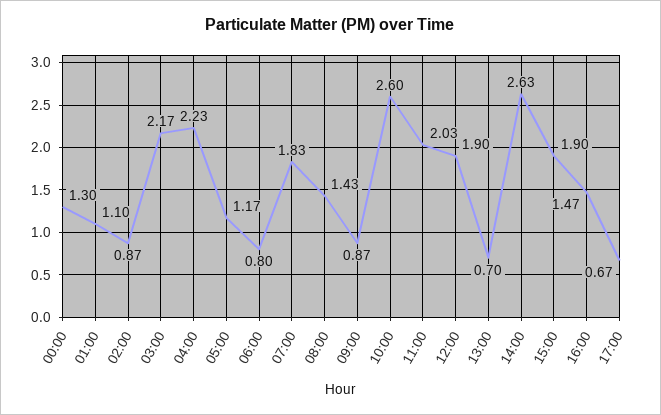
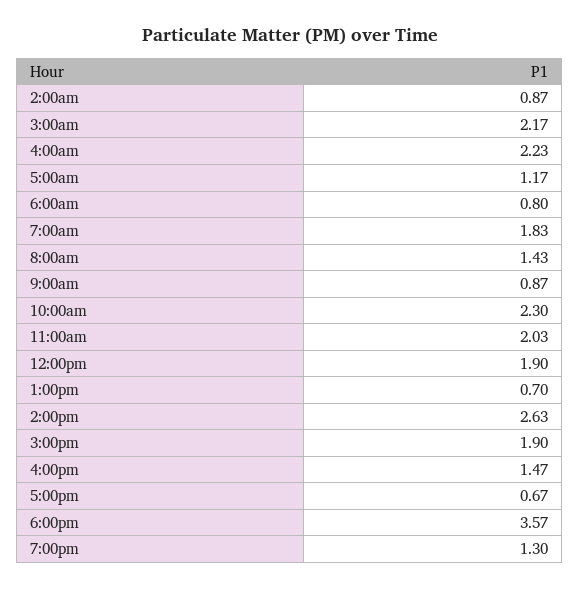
00:00: 1.3 -> none
01:00: 1.1 -> none
10:00: 2.6 -> 2.3
6:00pm: none -> 3.57
7:00pm: none -> 1.3

